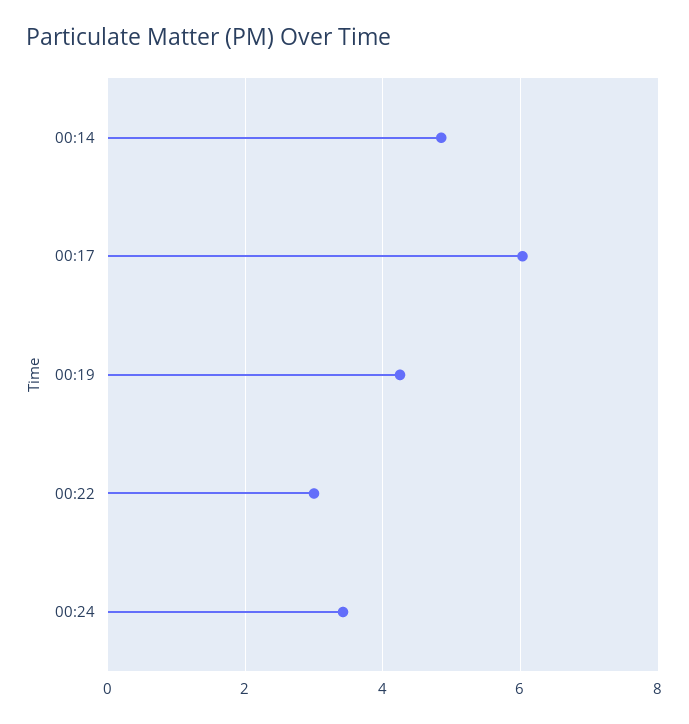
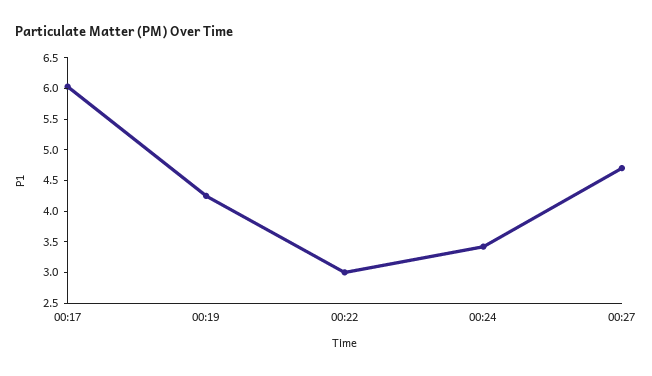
00:14: 4.8 -> none
00:27: none -> 4.75

